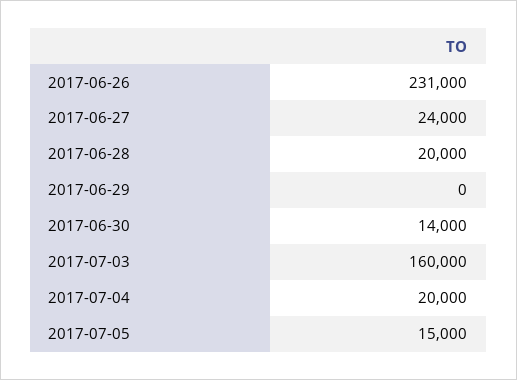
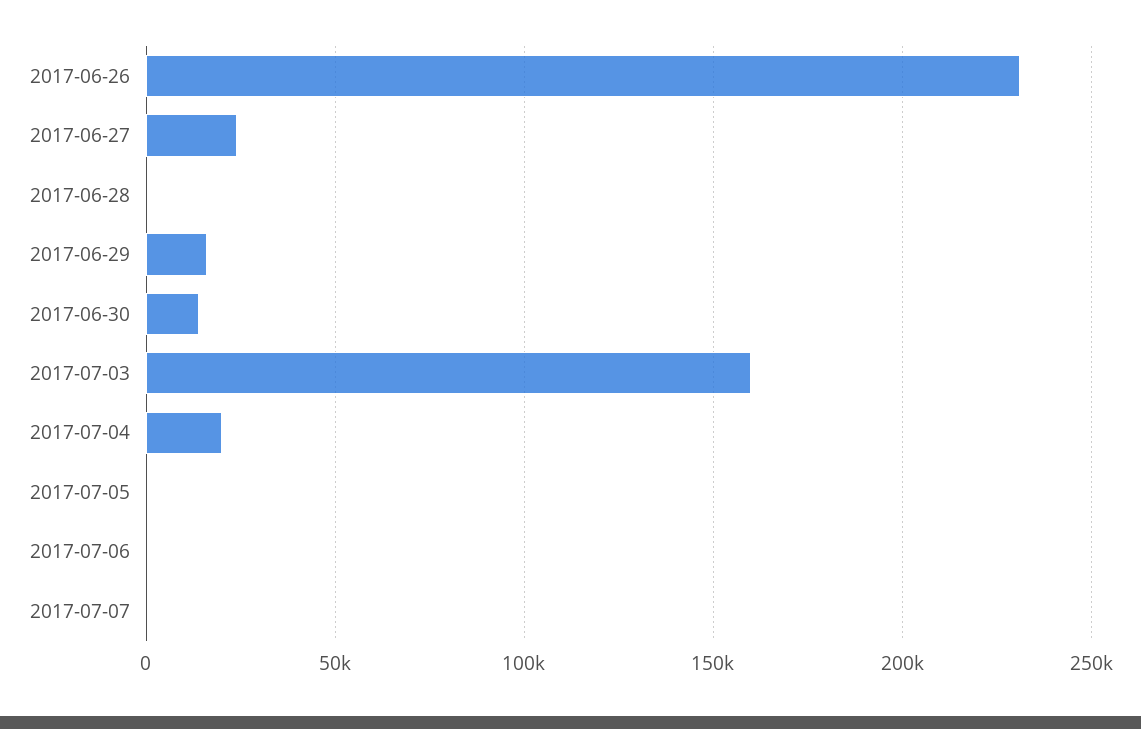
2017-06-28: 20000 -> 0
2017-06-29: 0 -> 15000
2017-07-05: 15000 -> 0
2017-07-06: none -> 0
2017-07-07: none -> 0

